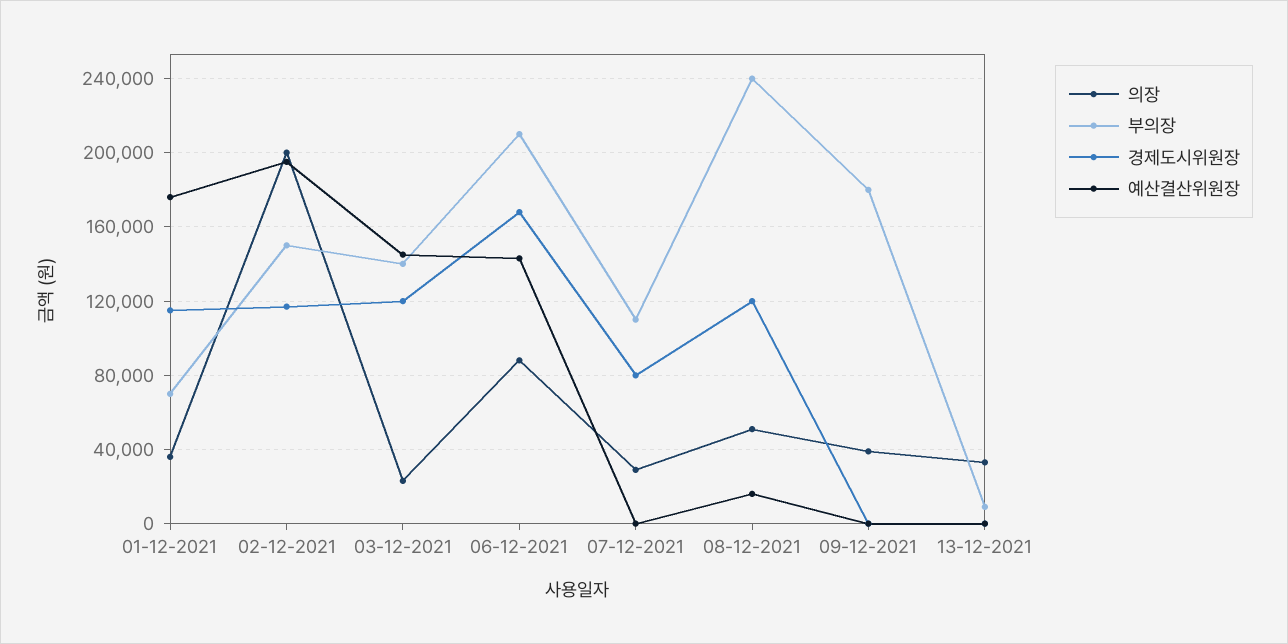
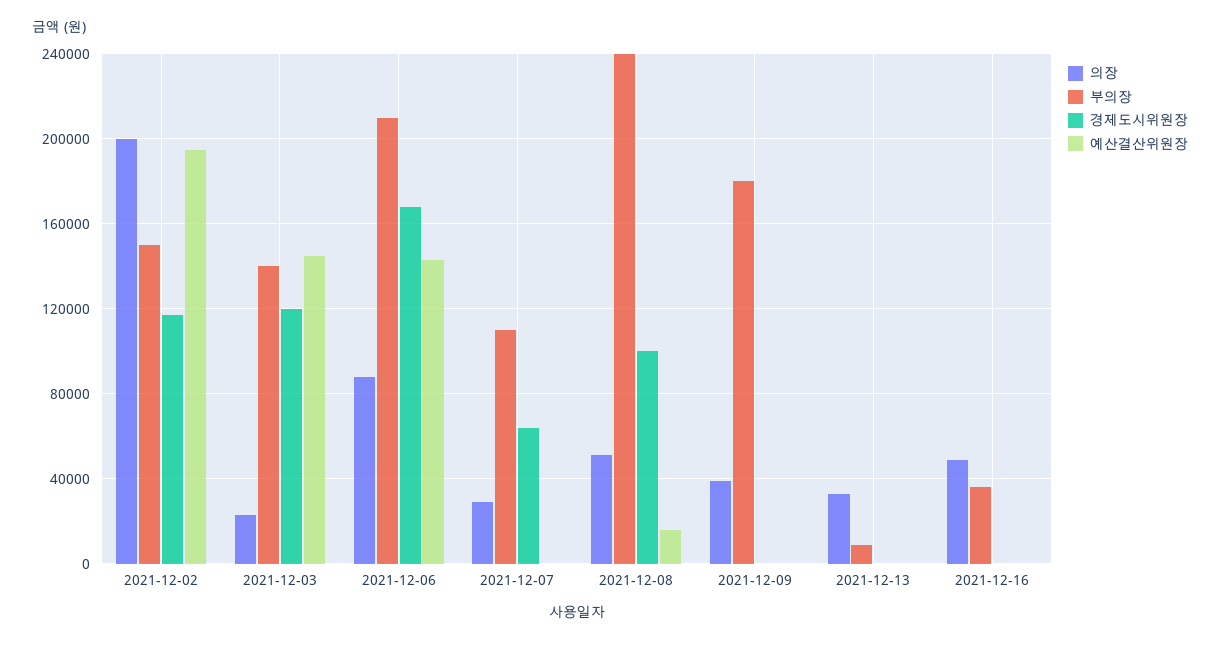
의장, 01-12-2021: 35000 -> none
부의장, 01-12-2021: 70000 -> none
경제도시위원장, 01-12-2021: 115000 -> none
예산결산위원장, 01-12-2021: 175000 -> none
경제도시위원장, 07-12-2021: 80000 -> 65000
경제도시위원장, 08-12-2021: 120000 -> 100000
의장, 2021-12-16: none -> 50000
부의장, 2021-12-16: none -> 35000
경제도시위원장, 2021-12-16: none -> 0
예산결산위원장, 2021-12-16: none -> 0

